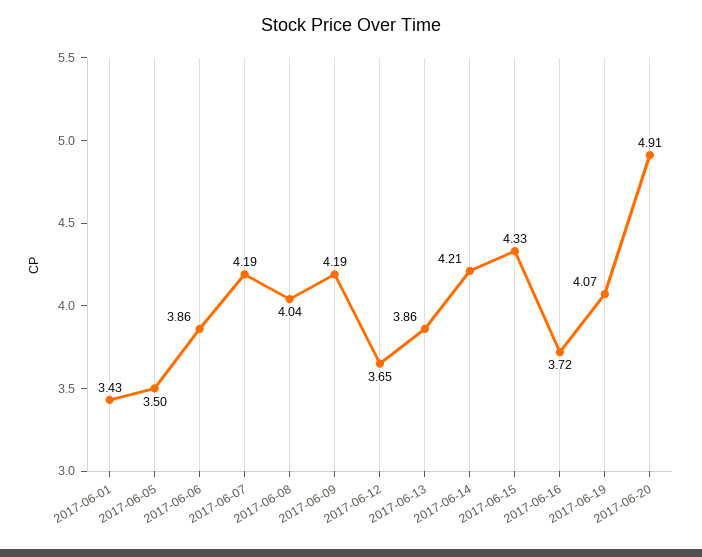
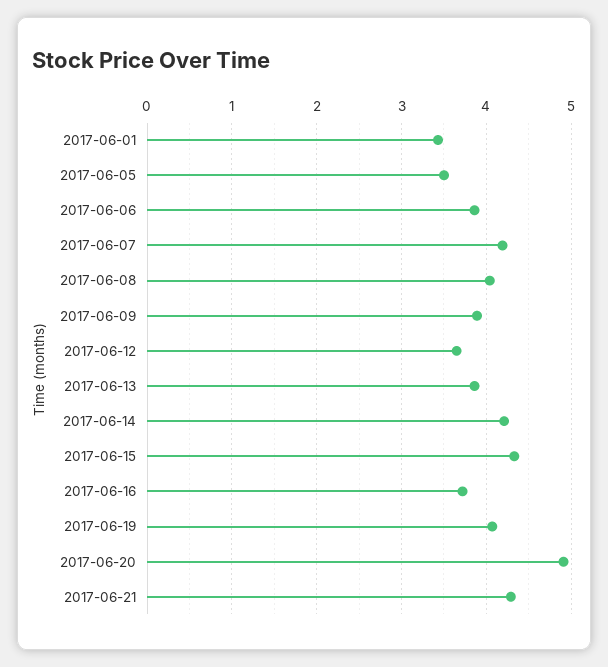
2017-06-09: 4.19 -> 3.9
2017-06-21: none -> 4.3

